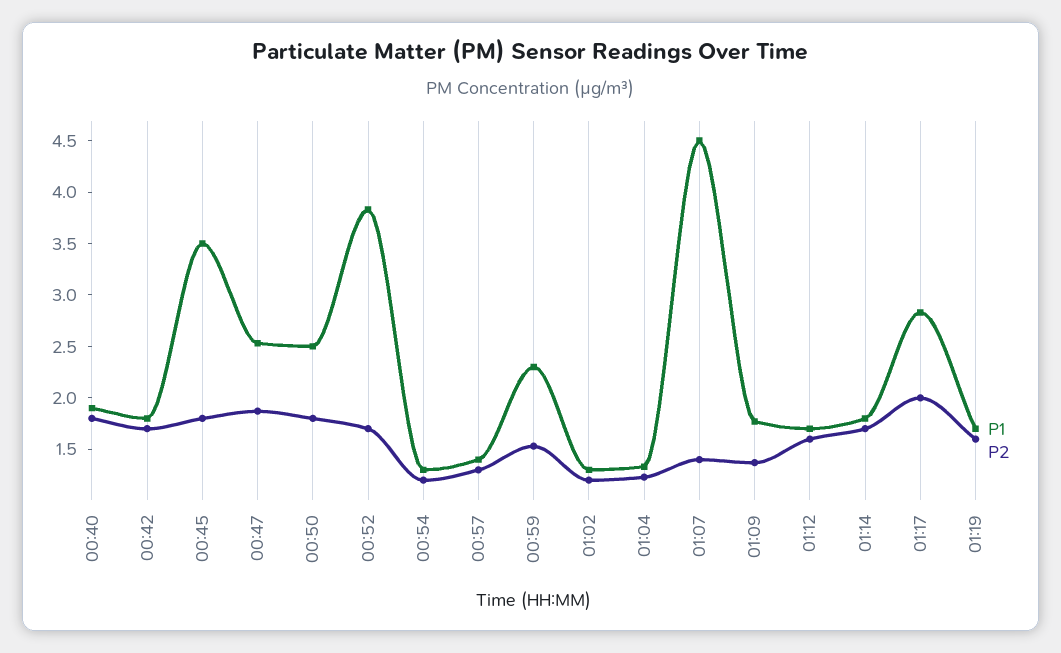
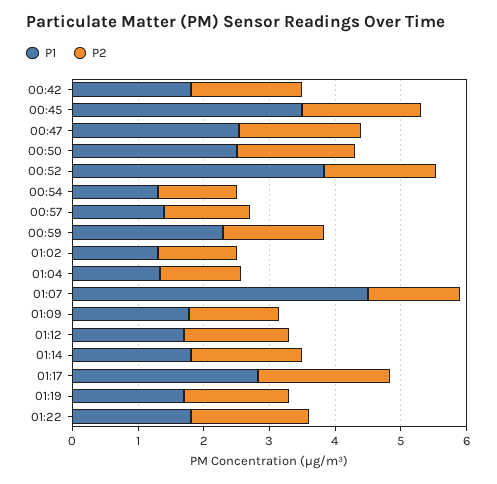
P1, 00:40: 1.9 -> none
P2, 00:40: 1.8 -> none
P1, 01:22: none -> 1.8
P2, 01:22: none -> 1.8

